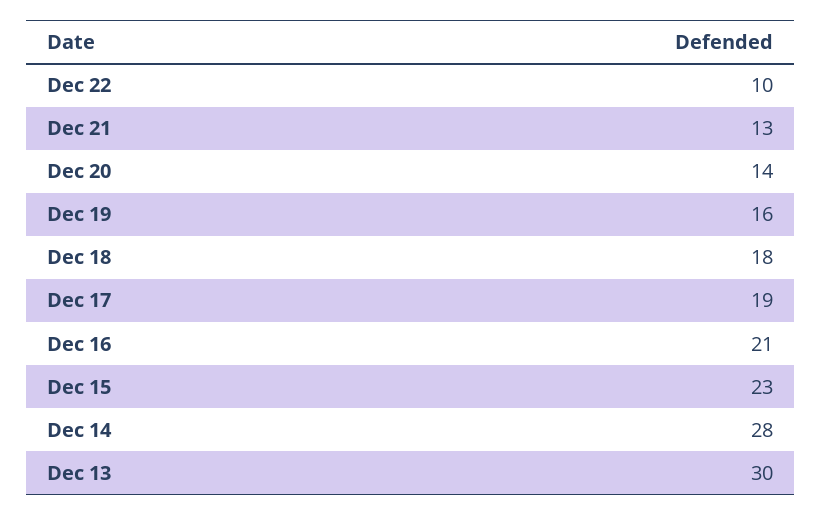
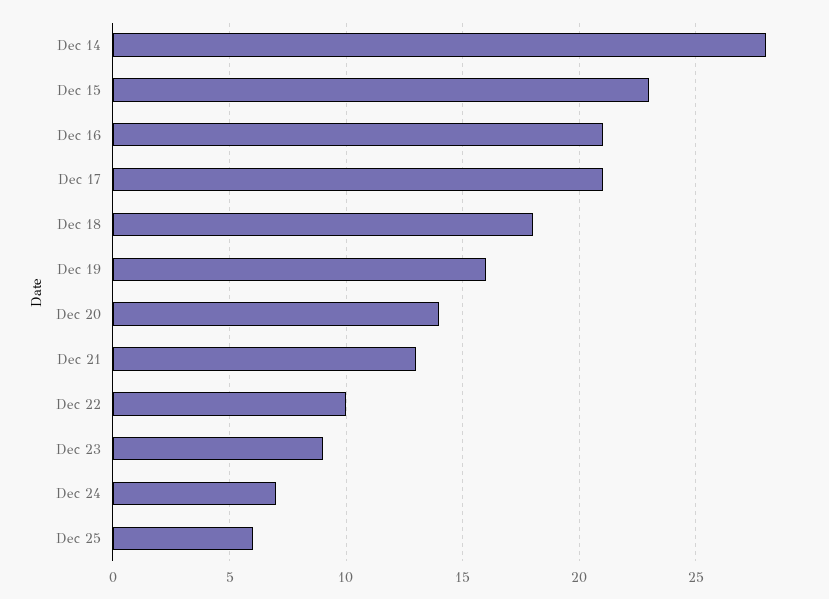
Dec 17: 19 -> 21
Dec 13: 30 -> none
Dec 23: none -> 9
Dec 24: none -> 7
Dec 25: none -> 6

